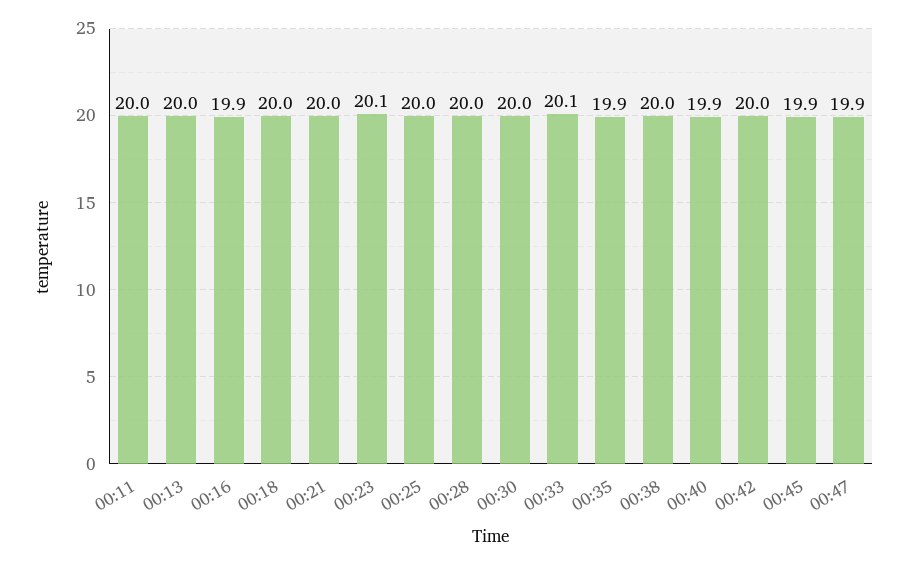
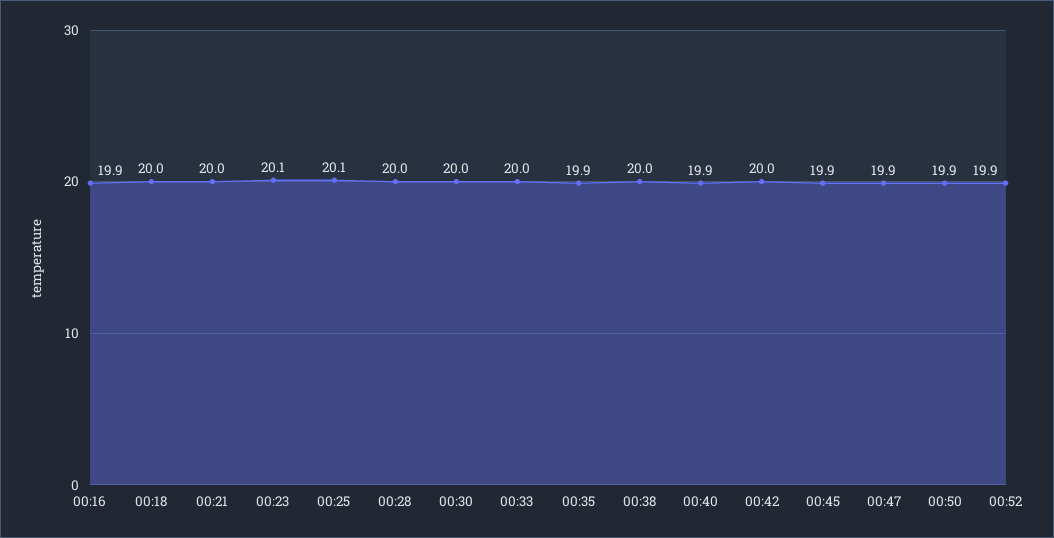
00:11: 20 -> none
00:13: 20 -> none
00:25: 20 -> 20.1
00:33: 20.1 -> 20
00:50: none -> 19.9
00:52: none -> 19.9

